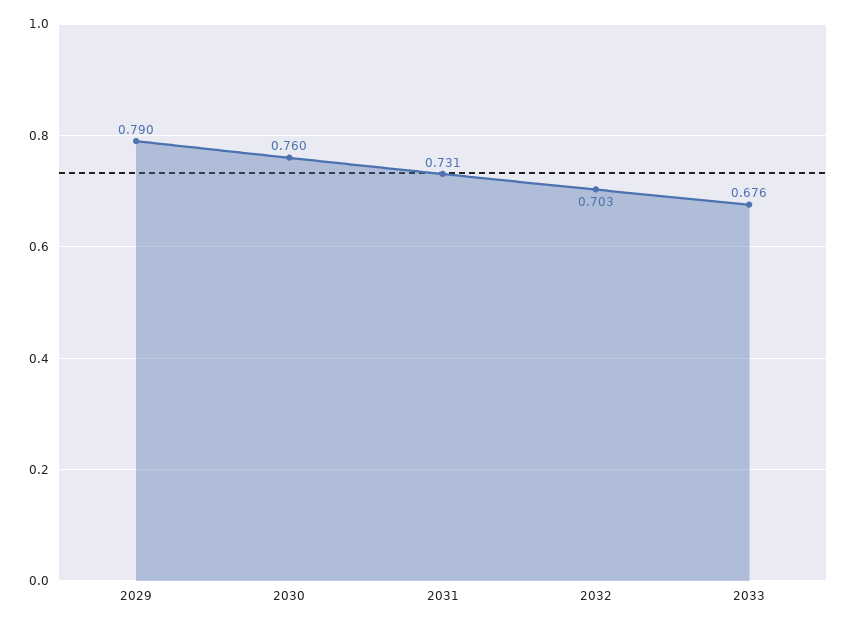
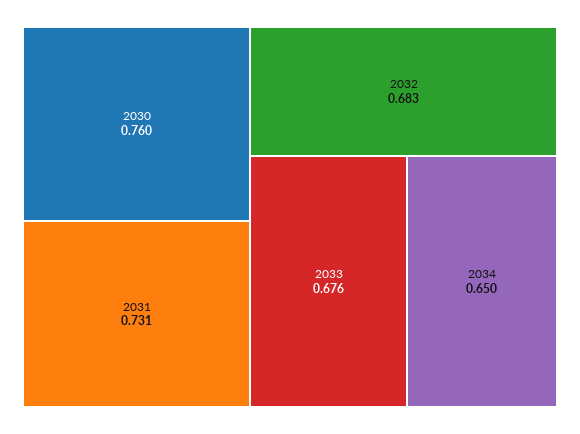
2029: 0.79 -> none
2032: 0.703 -> 0.683
2034: none -> 0.65

